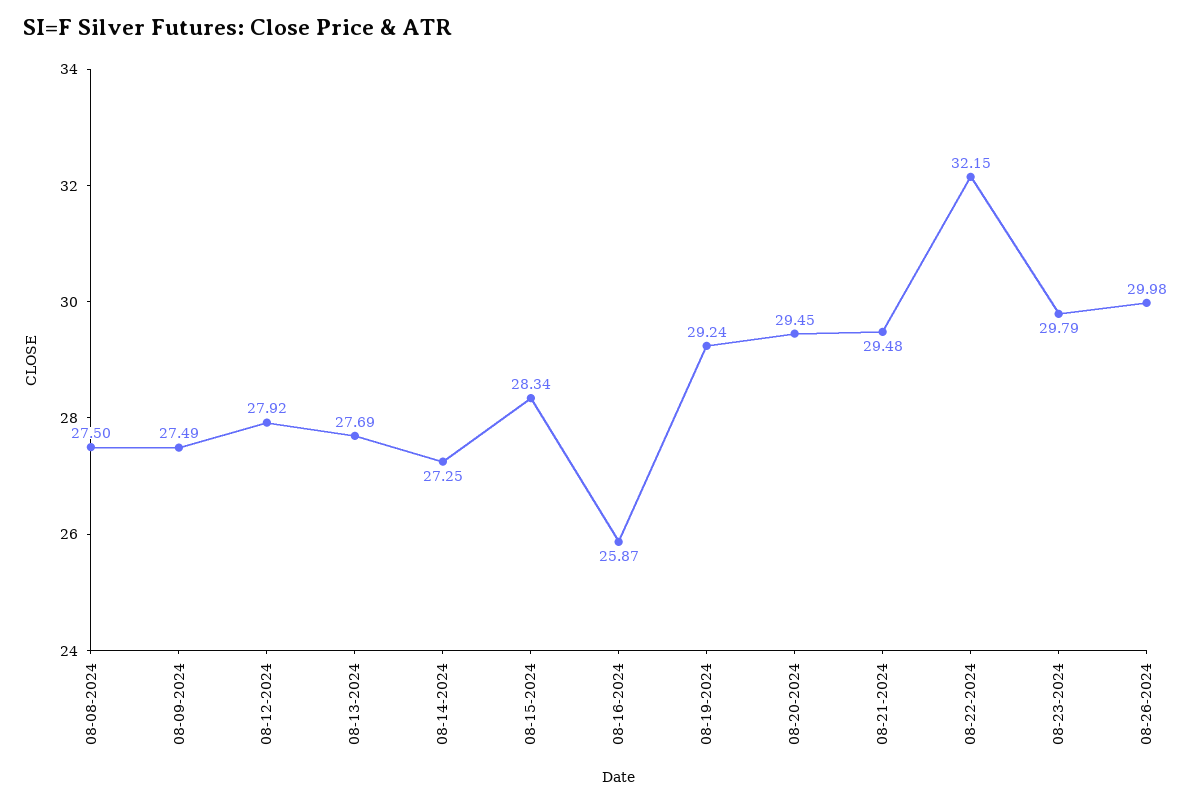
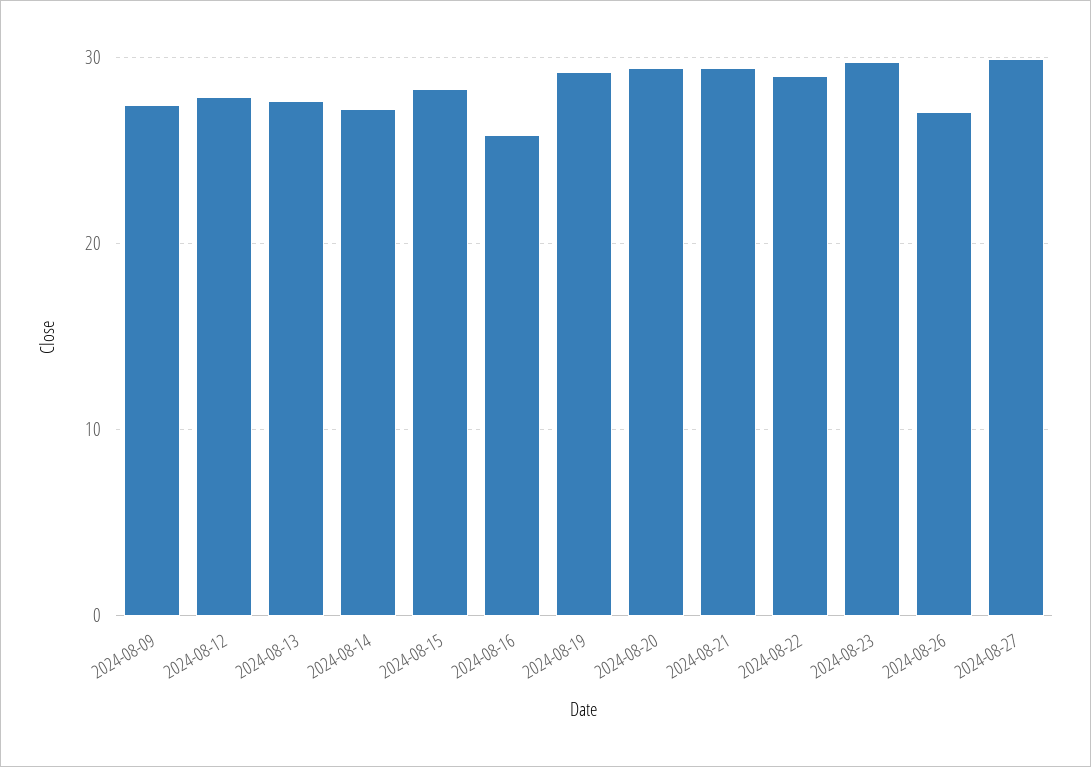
08-08-2024: 27.5 -> none
08-22-2024: 32.15 -> 29
08-26-2024: 29.98 -> 27
2024-08-27: none -> 30

